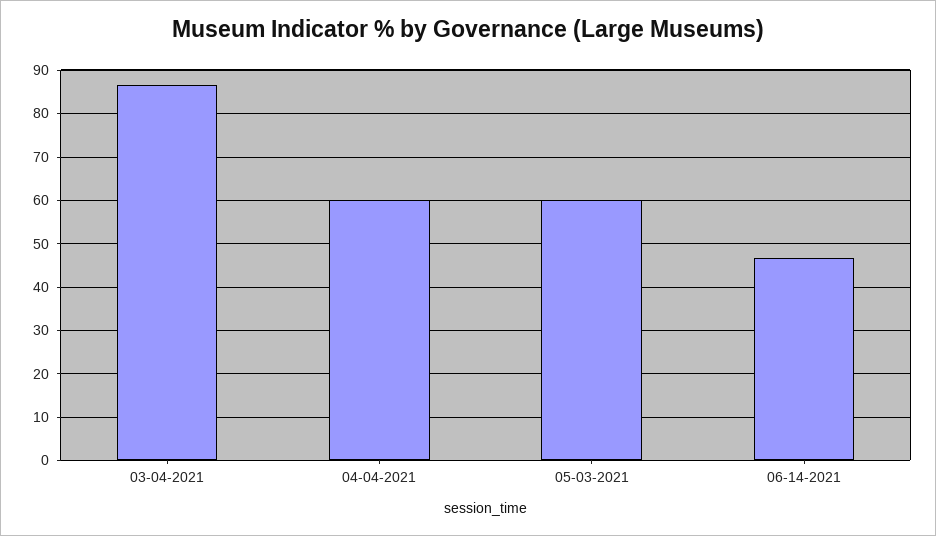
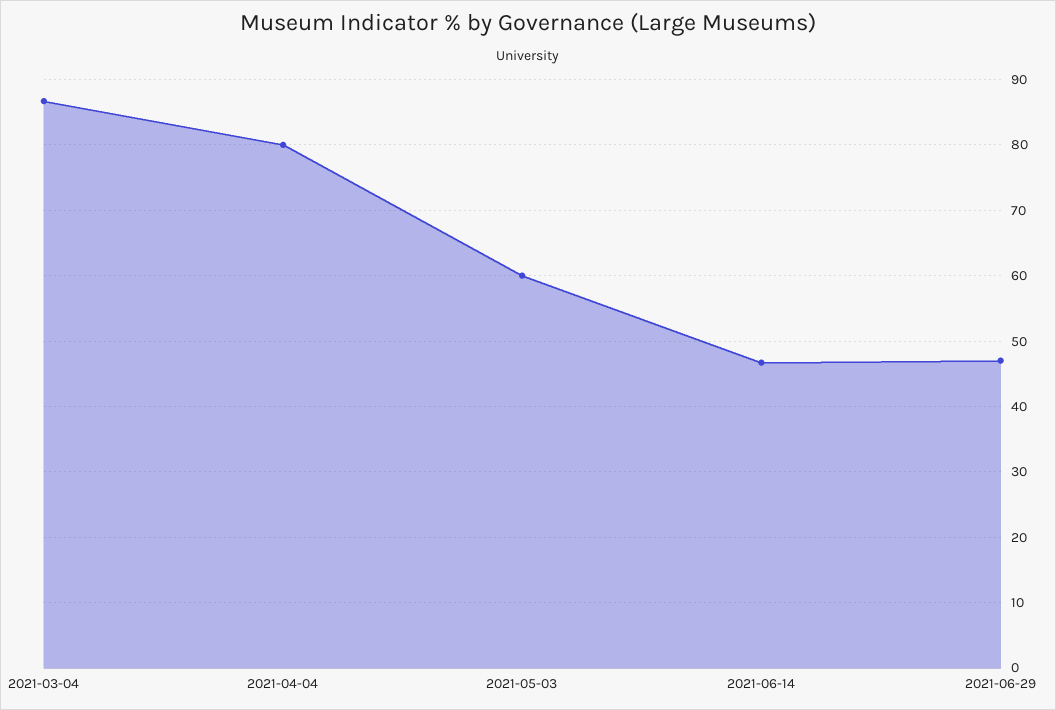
04-04-2021: 60 -> 80
2021-06-29: none -> 47

